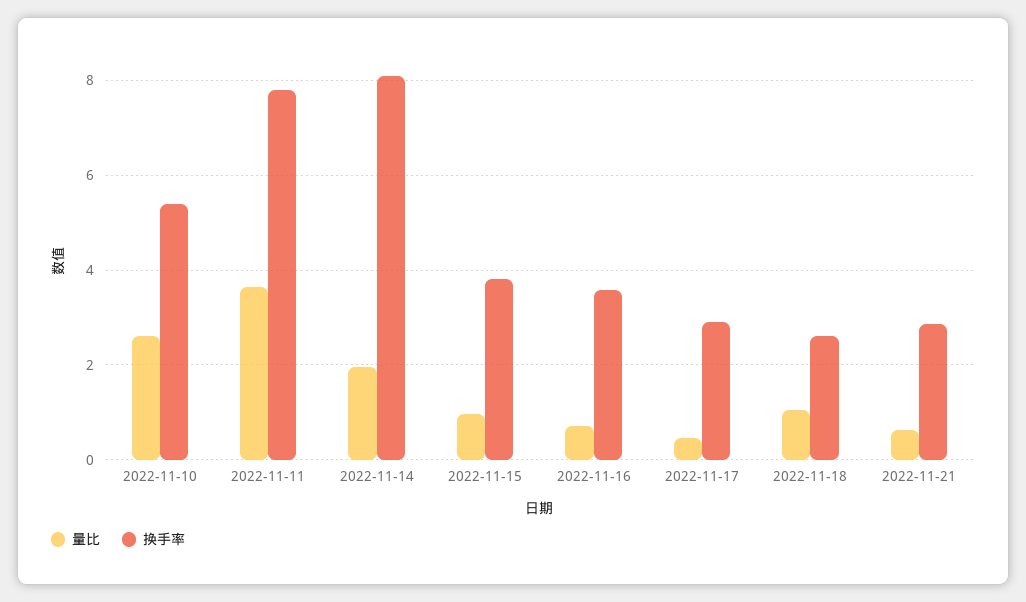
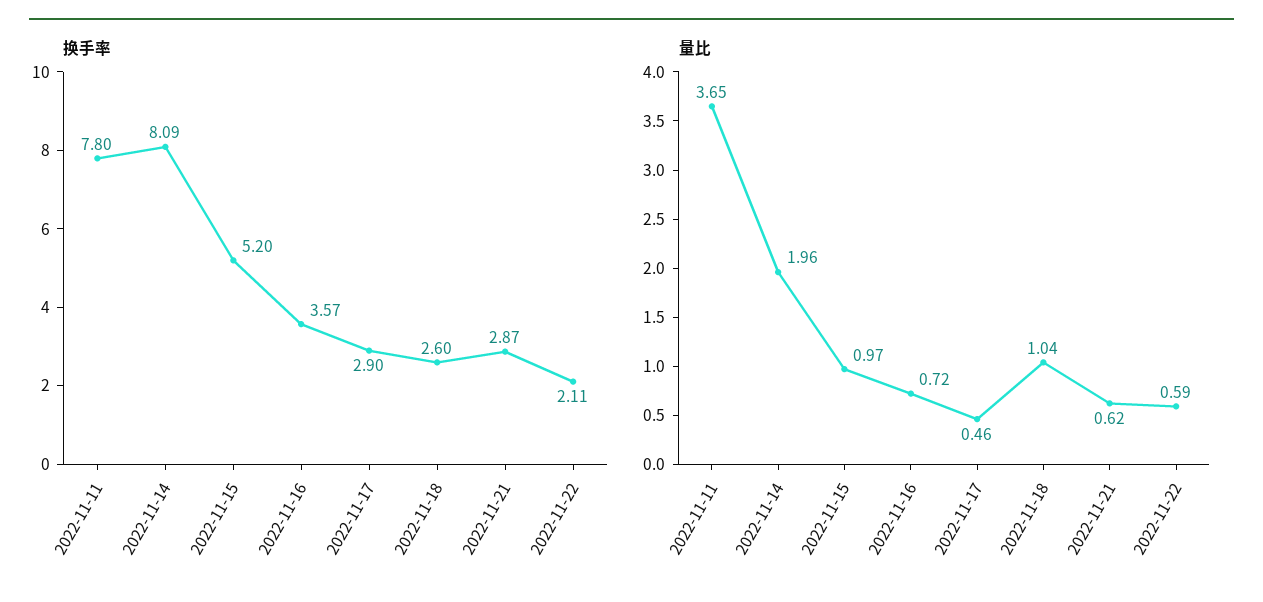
量比, 2022-11-10: 2.6 -> none
换手率, 2022-11-10: 5.4 -> none
换手率, 2022-11-15: 3.8 -> 5.2
换手率, 2022-11-22: none -> 2.11
量比, 2022-11-22: none -> 0.59

